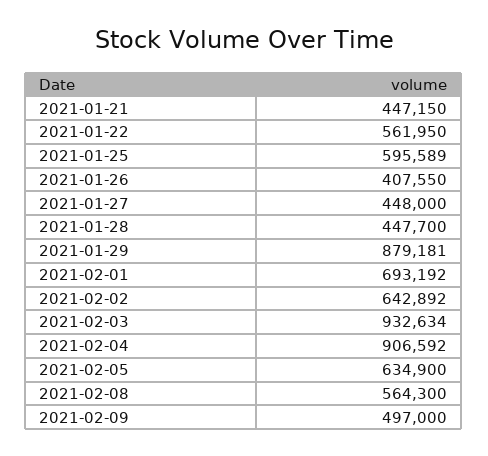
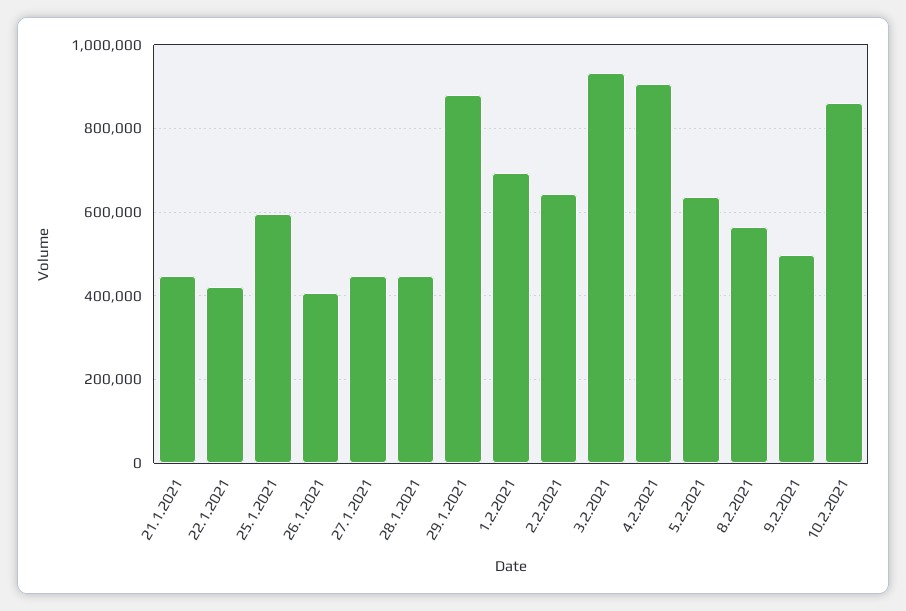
2021-01-22: 561950 -> 420000
10.2.2021: none -> 860000

